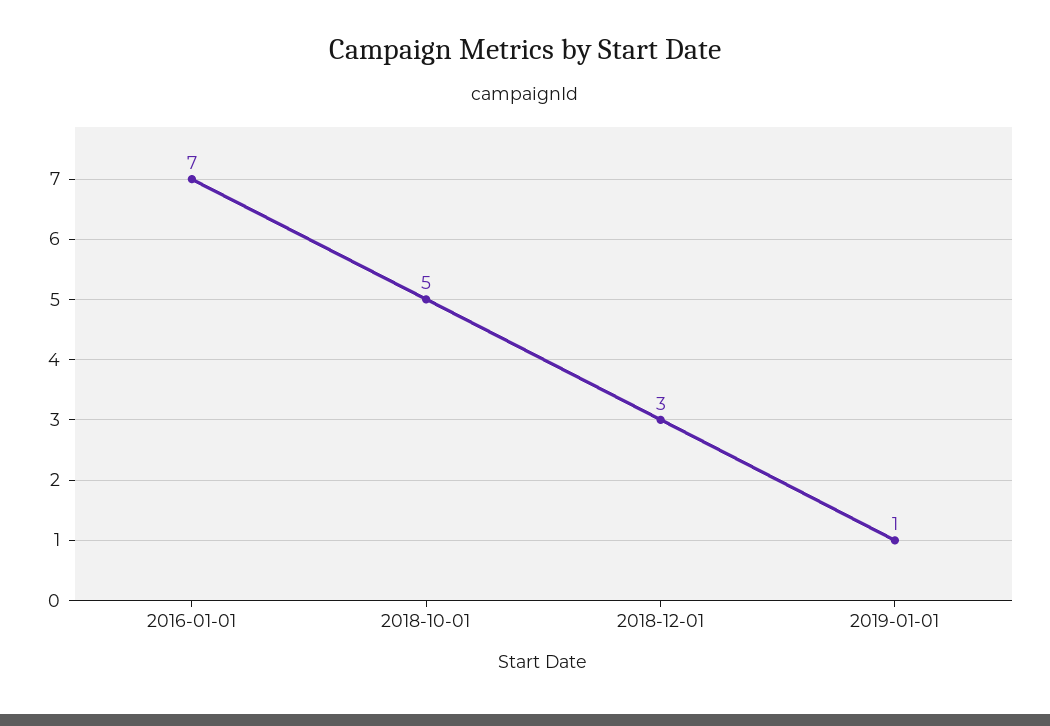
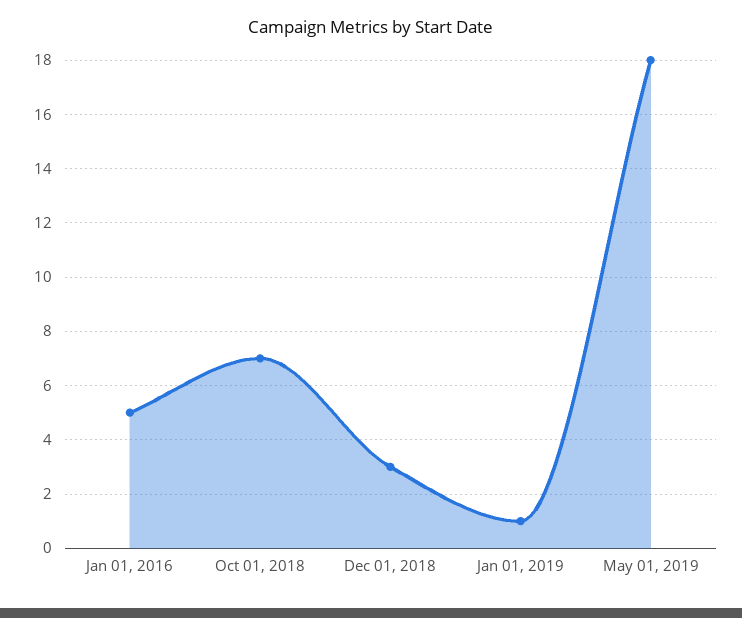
2016-01-01: 7 -> 5
2018-10-01: 5 -> 7
May 01, 2019: none -> 18

